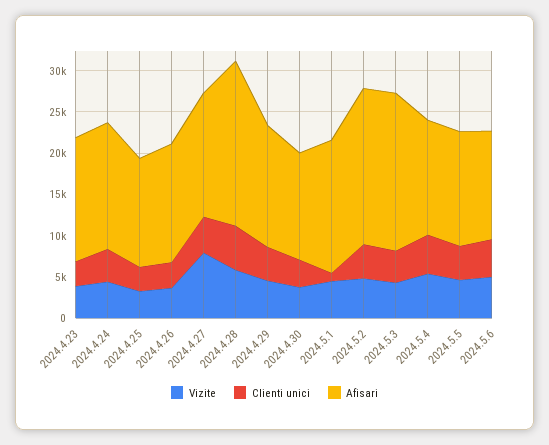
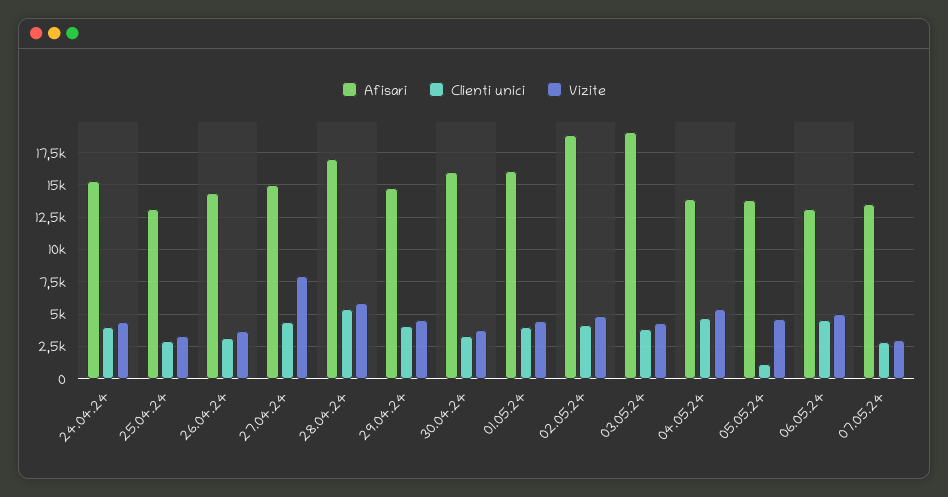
Vizite, 2024.4.23: 4000 -> none
Clienti unici, 2024.4.23: 3000 -> none
Afisari, 2024.4.23: 15000 -> none
Afisari, 2024.4.28: 20000 -> 17000
Afisari, 2024.4.30: 13000 -> 16000
Clienti unici, 2024.5.1: 1000 -> 4000
Clienti unici, 2024.5.5: 4000 -> 1000
Afisari, 07.05.24: none -> 13500
Clienti unici, 07.05.24: none -> 3000
Vizite, 07.05.24: none -> 3000

